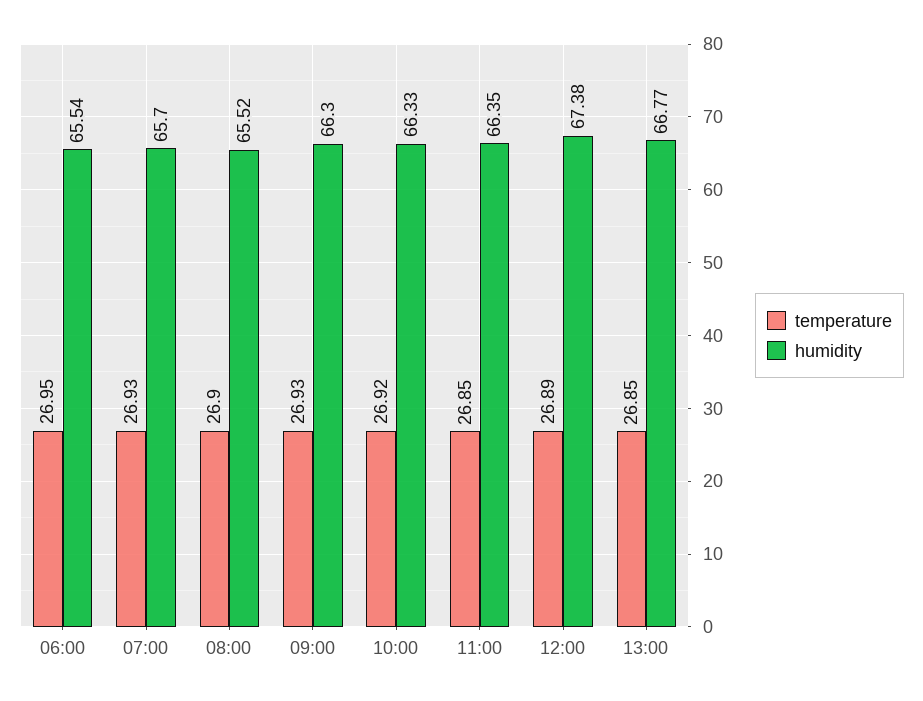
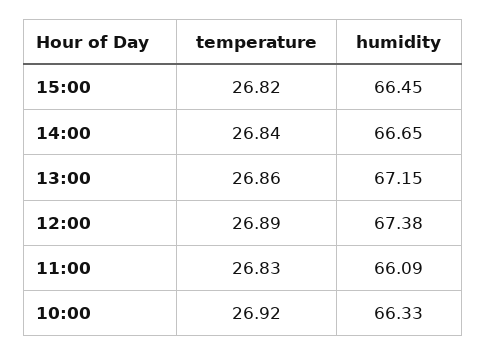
temperature, 06:00: 26.95 -> none
humidity, 06:00: 65.54 -> none
temperature, 07:00: 26.93 -> none
humidity, 07:00: 65.7 -> none
temperature, 08:00: 26.9 -> none
humidity, 08:00: 65.52 -> none
temperature, 09:00: 26.93 -> none
humidity, 09:00: 66.3 -> none
temperature, 11:00: 26.85 -> 26.83
humidity, 11:00: 66.35 -> 66.09
temperature, 13:00: 26.85 -> 26.86
humidity, 13:00: 66.77 -> 67.15
temperature, 15:00: none -> 26.82
humidity, 15:00: none -> 66.45
temperature, 14:00: none -> 26.84
humidity, 14:00: none -> 66.65

